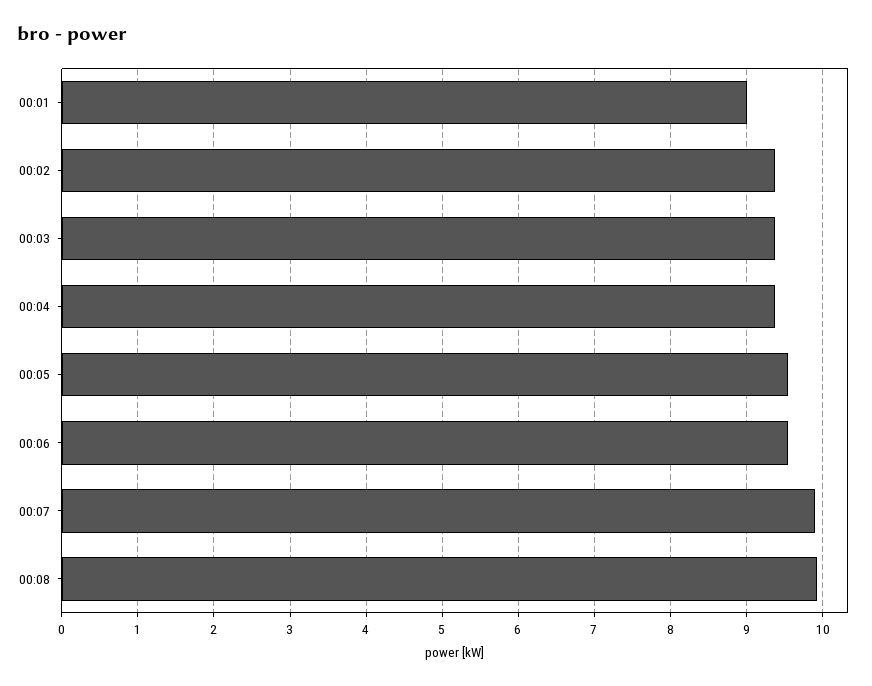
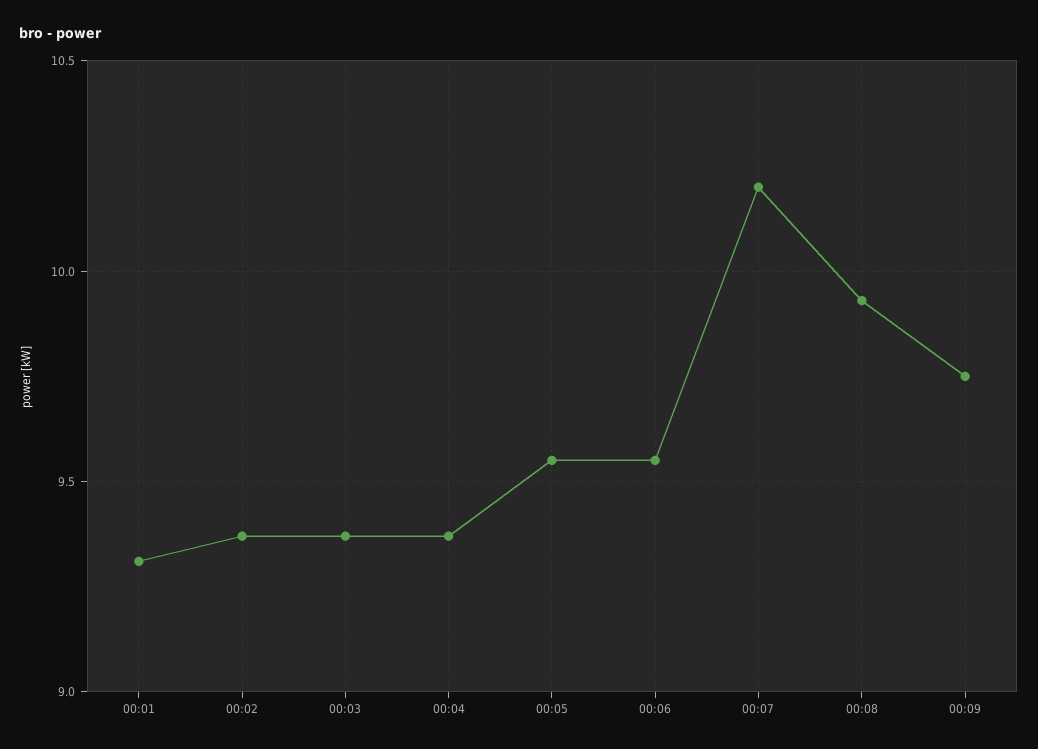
00:01: 9 -> 9.3
00:07: 9.9 -> 10.2
00:09: none -> 9.75

